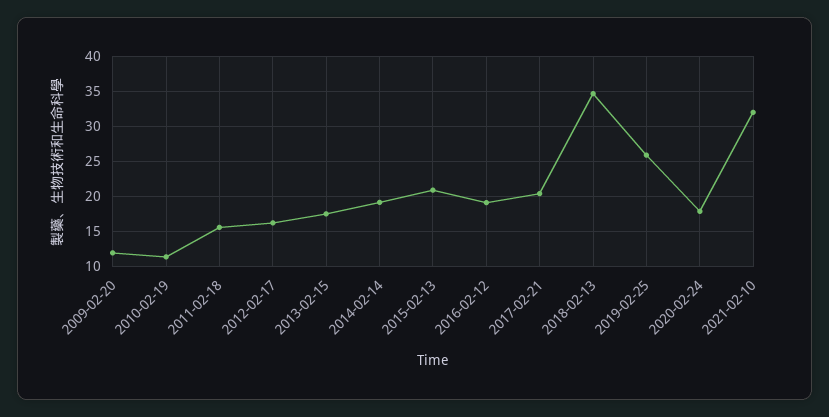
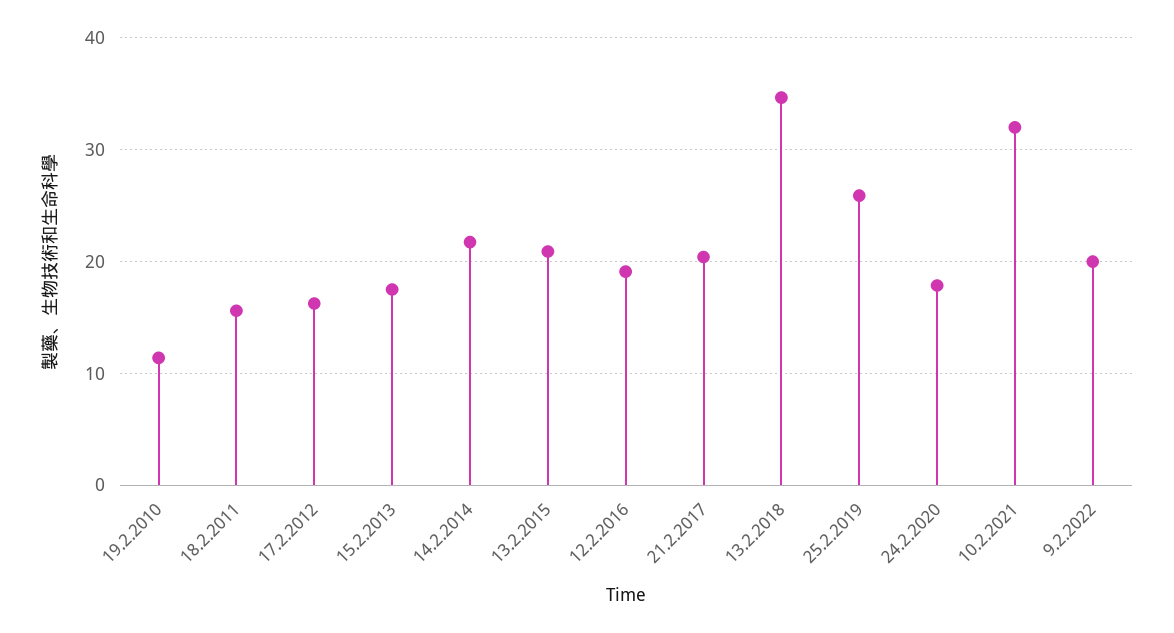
2009-02-20: 12 -> none
2014-02-14: 19 -> 22
9.2.2022: none -> 20

